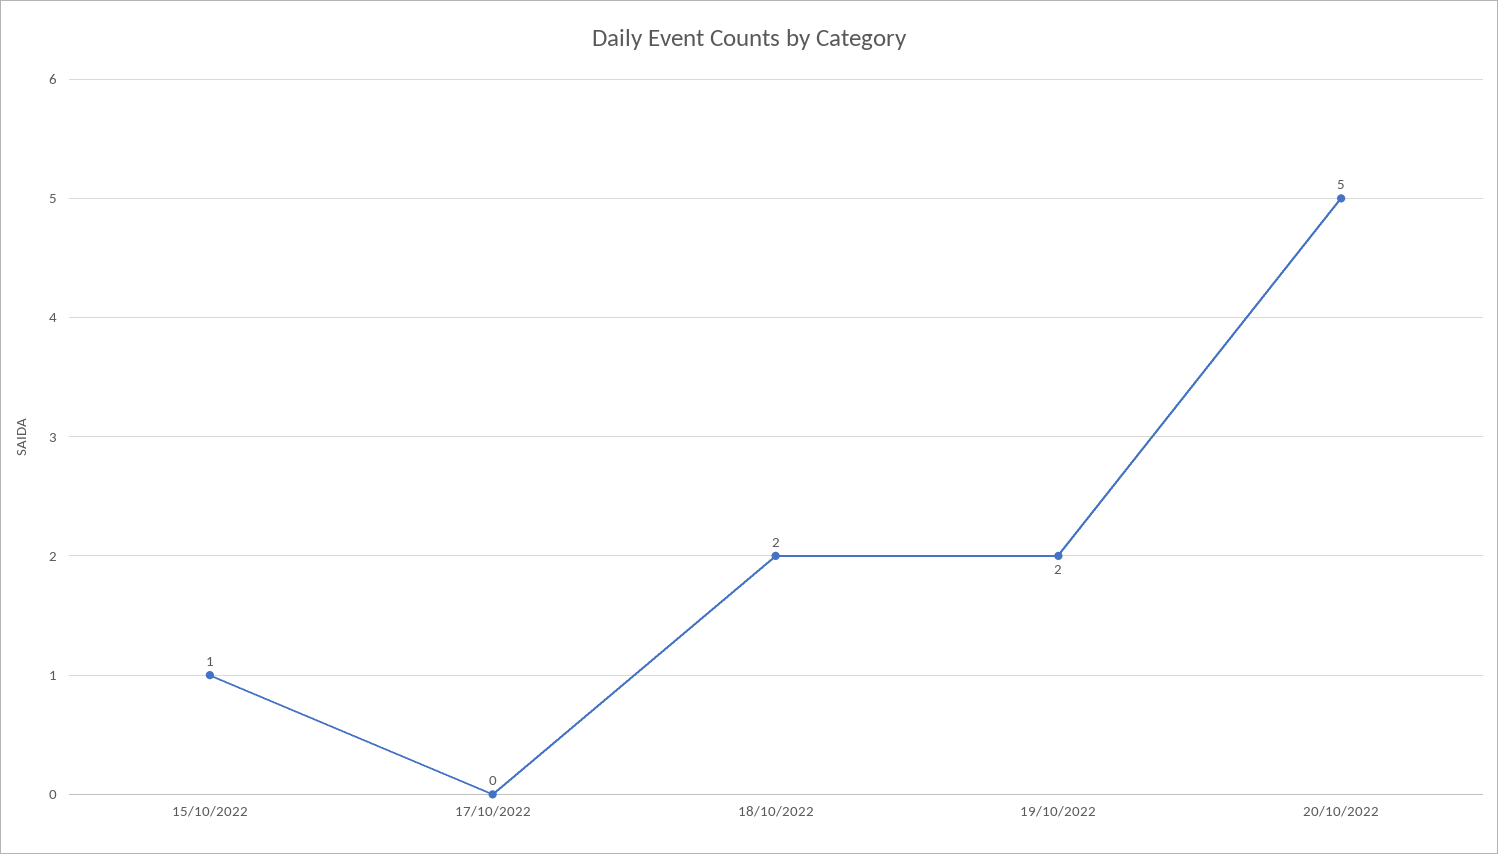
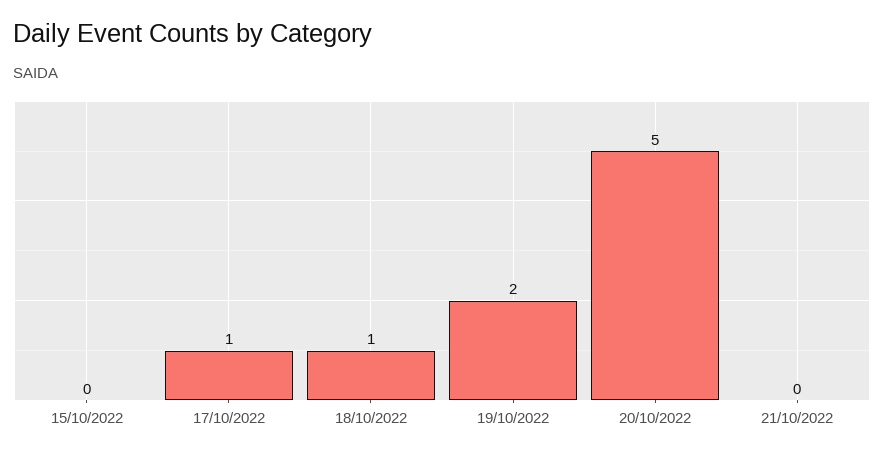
15/10/2022: 1 -> 0
17/10/2022: 0 -> 1
18/10/2022: 2 -> 1
21/10/2022: none -> 0

